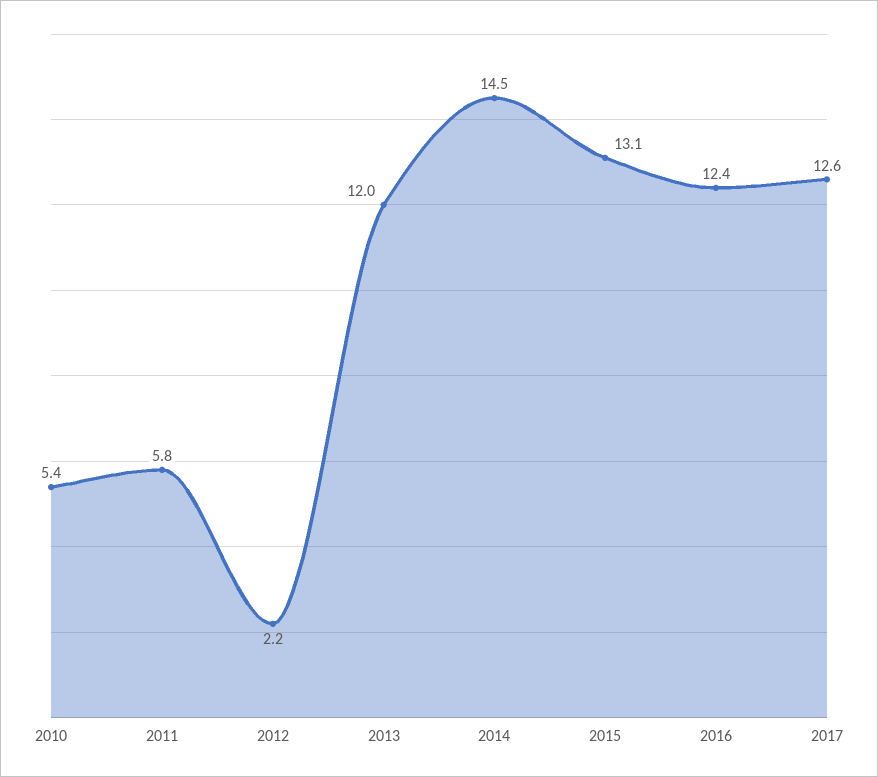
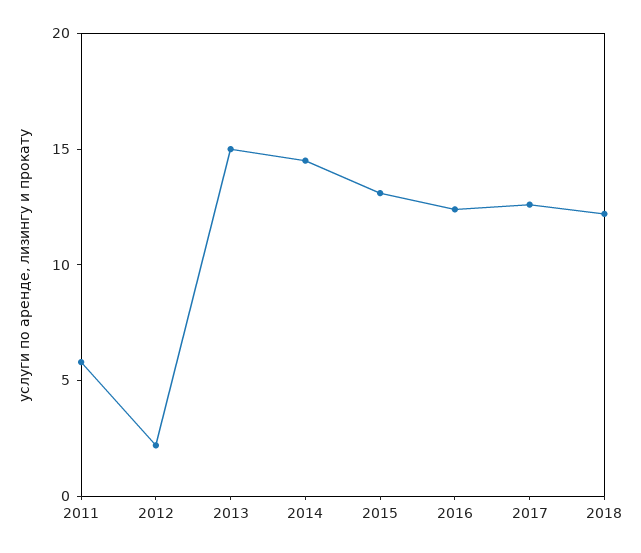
2010: 5.4 -> none
2013: 12 -> 15
2018: none -> 12

